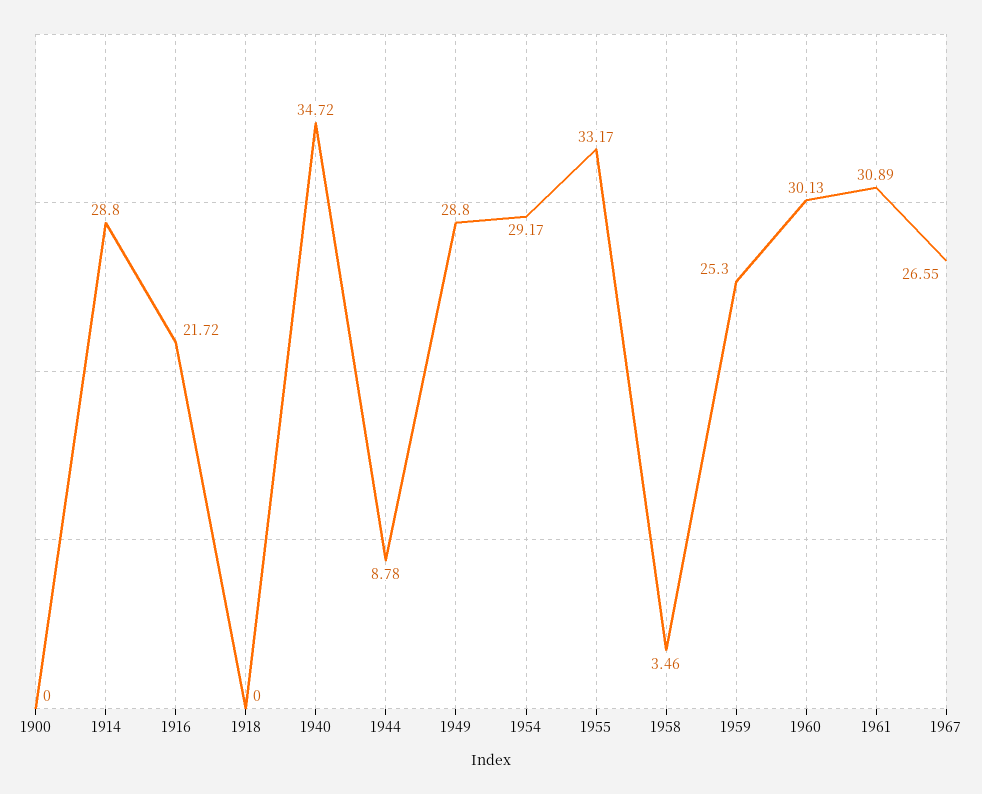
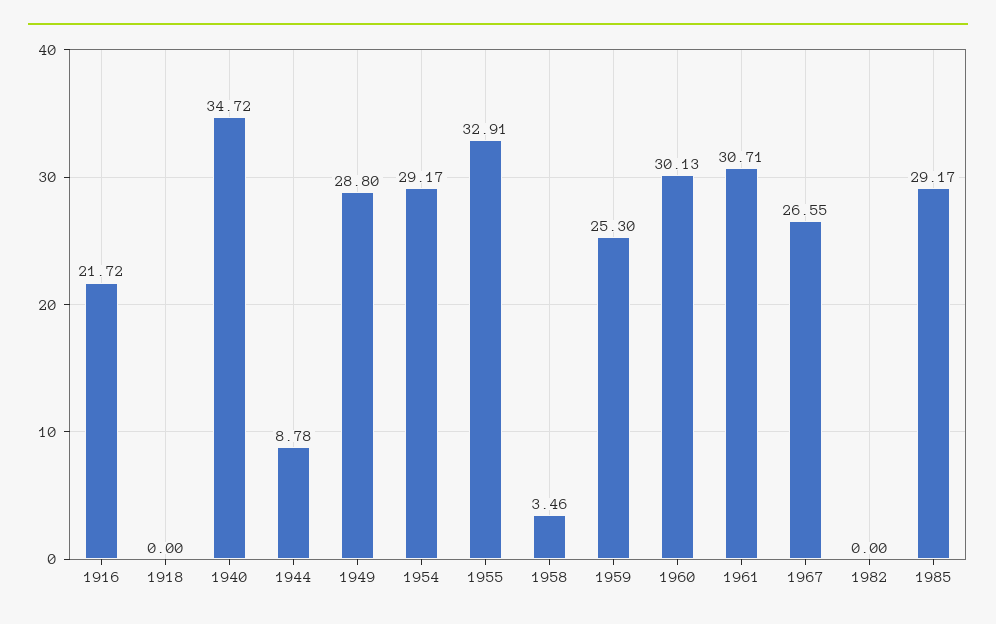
1900: 0 -> none
1914: 28.8 -> none
1955: 33.17 -> 32.91
1961: 30.89 -> 30.71
1982: none -> 0
1985: none -> 29.17

